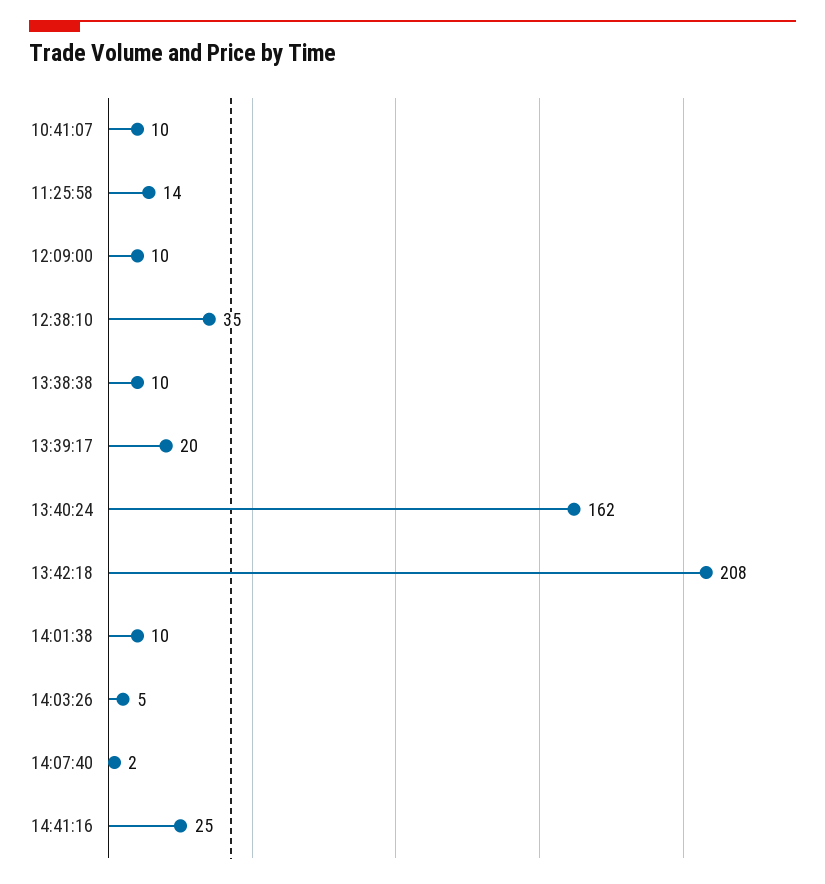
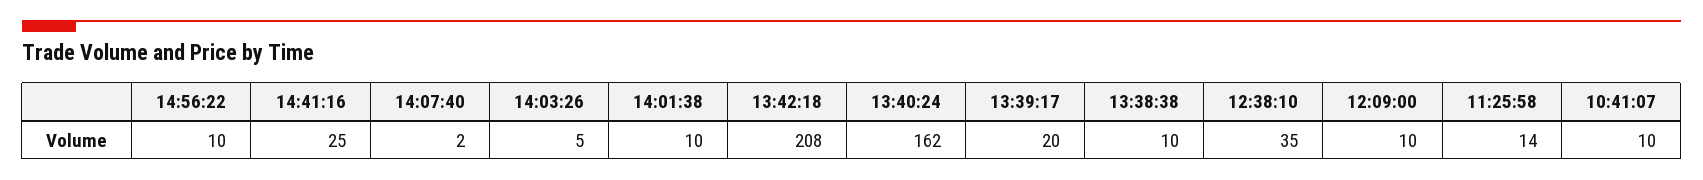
14:56:22: none -> 10

